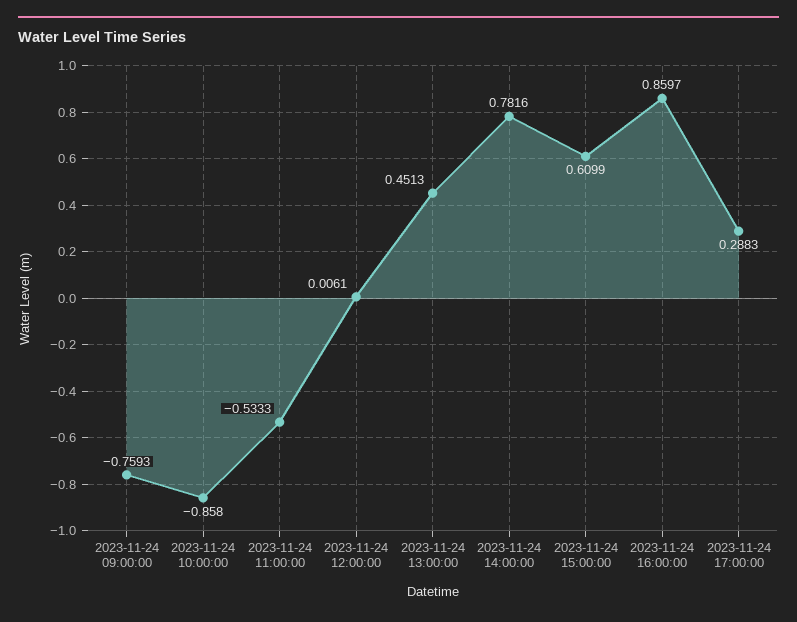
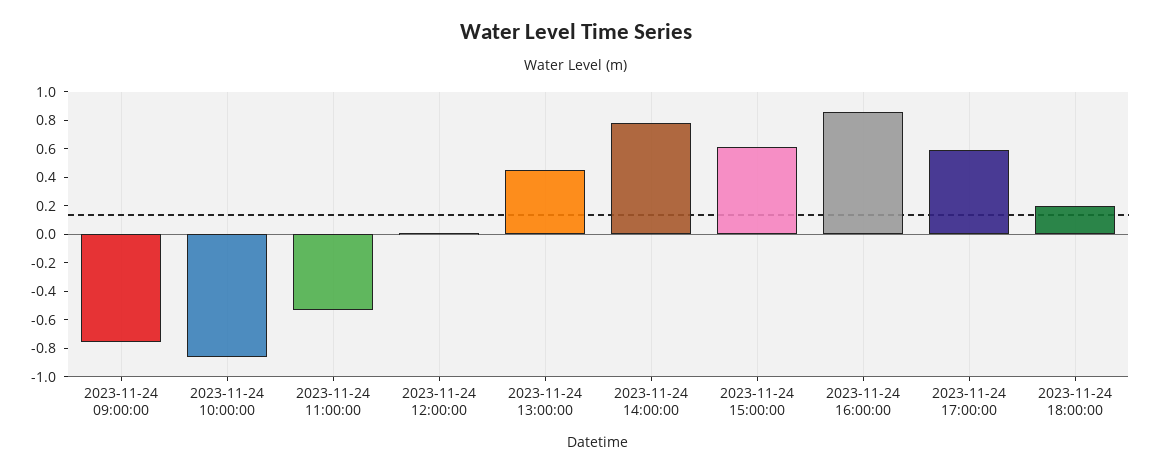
2023-11-24 17:00:00: 0.2883 -> 0.6
2023-11-24 18:00:00: none -> 0.2

